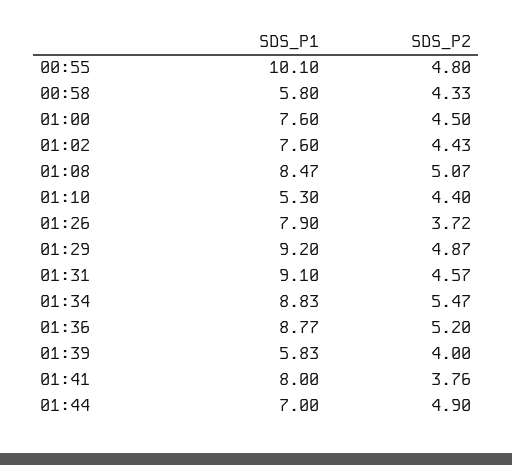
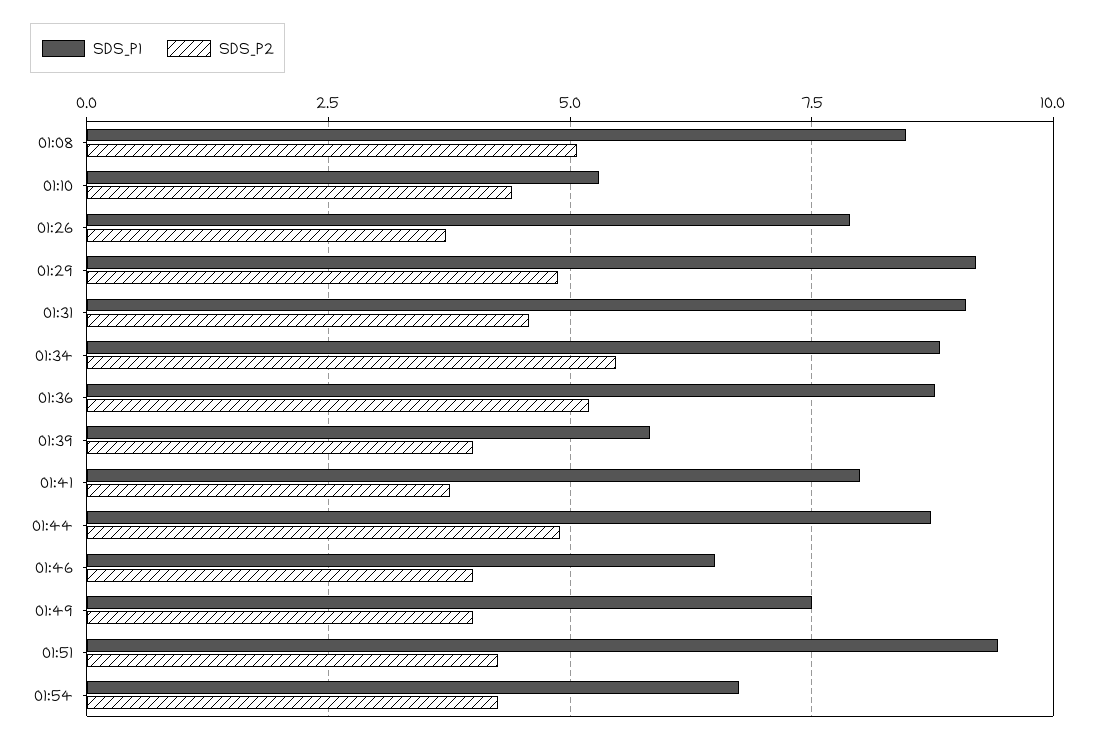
SDS_P1, 00:55: 10.1 -> none
SDS_P2, 00:55: 4.8 -> none
SDS_P1, 00:58: 5.8 -> none
SDS_P2, 00:58: 4.33 -> none
SDS_P1, 01:00: 7.6 -> none
SDS_P2, 01:00: 4.5 -> none
SDS_P1, 01:02: 7.6 -> none
SDS_P2, 01:02: 4.43 -> none
SDS_P1, 01:44: 7 -> 8.75
SDS_P1, 01:46: none -> 6.5
SDS_P2, 01:46: none -> 4
SDS_P1, 01:49: none -> 7.5
SDS_P2, 01:49: none -> 4
SDS_P1, 01:51: none -> 9.5
SDS_P2, 01:51: none -> 4.25
SDS_P1, 01:54: none -> 6.75
SDS_P2, 01:54: none -> 4.25

